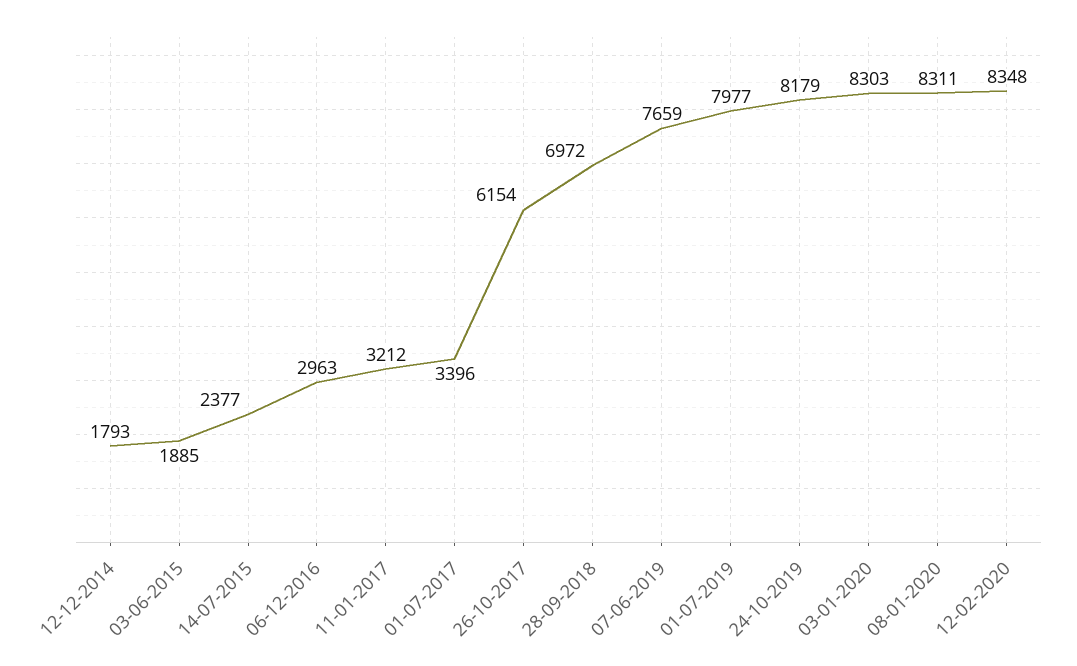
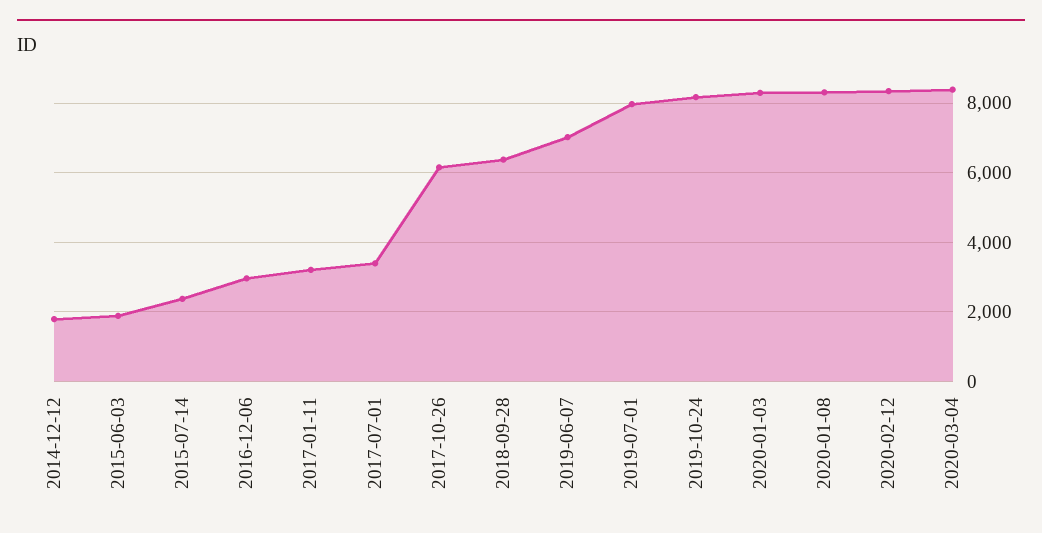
28-09-2018: 6972 -> 6400
07-06-2019: 7659 -> 7000
2020-03-04: none -> 8400

